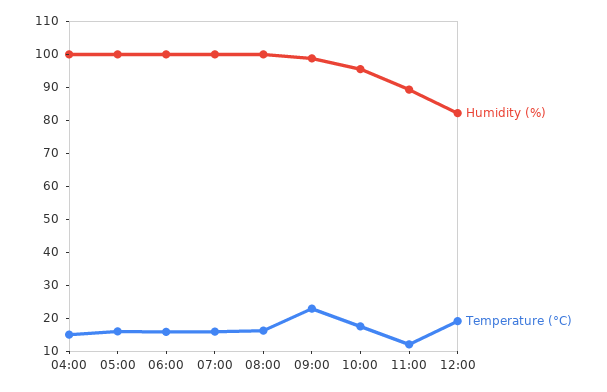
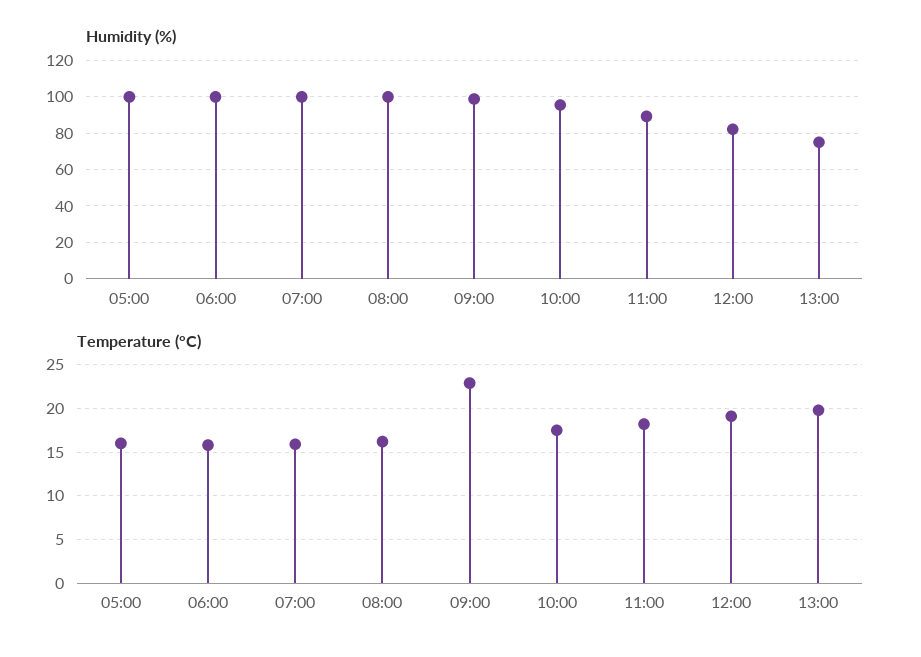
Humidity (%), 04:00: 100 -> none
Temperature (°C), 04:00: 15 -> none
Temperature (°C), 11:00: 12.5 -> 18
Humidity (%), 13:00: none -> 75
Temperature (°C), 13:00: none -> 20

